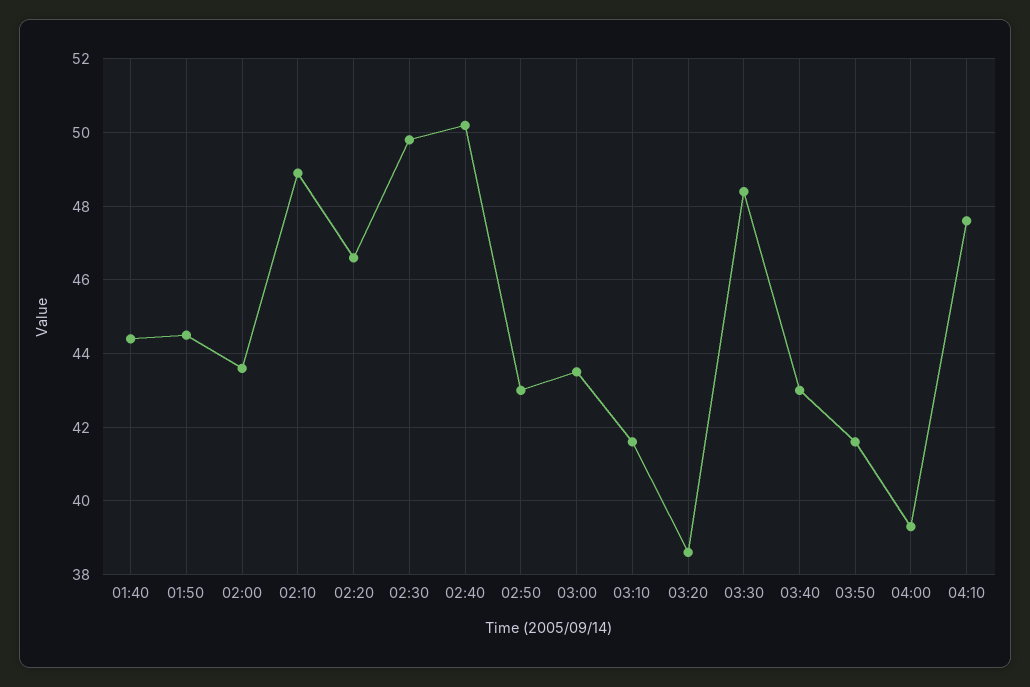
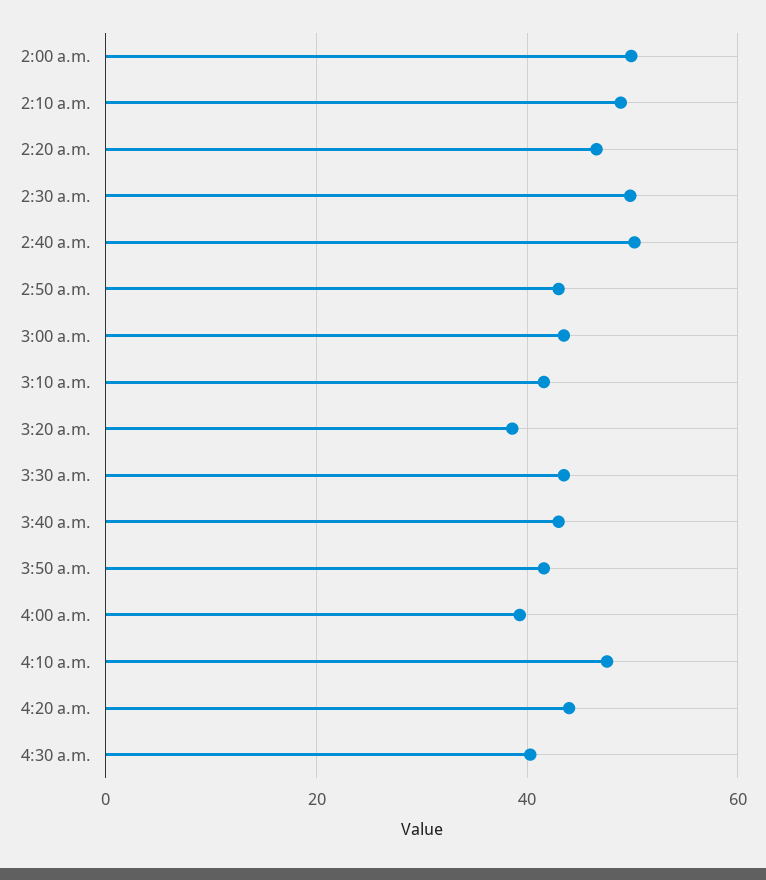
01:40: 44.5 -> none
01:50: 44.5 -> none
02:00: 43.5 -> 50
03:30: 48.5 -> 44
4:20 a.m.: none -> 44
4:30 a.m.: none -> 40

